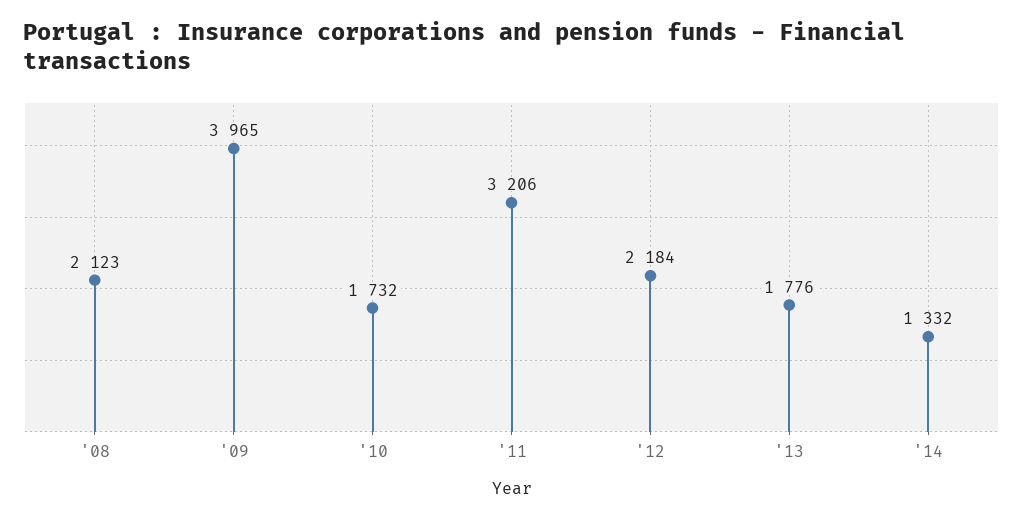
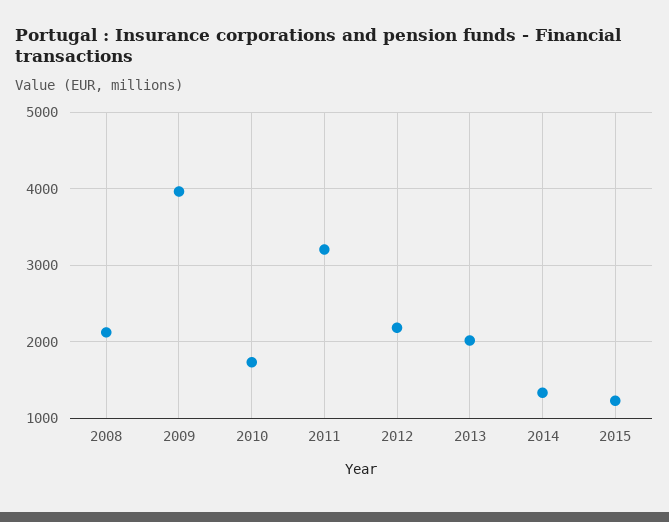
'13: 1776 -> 2000
2015: none -> 1200

